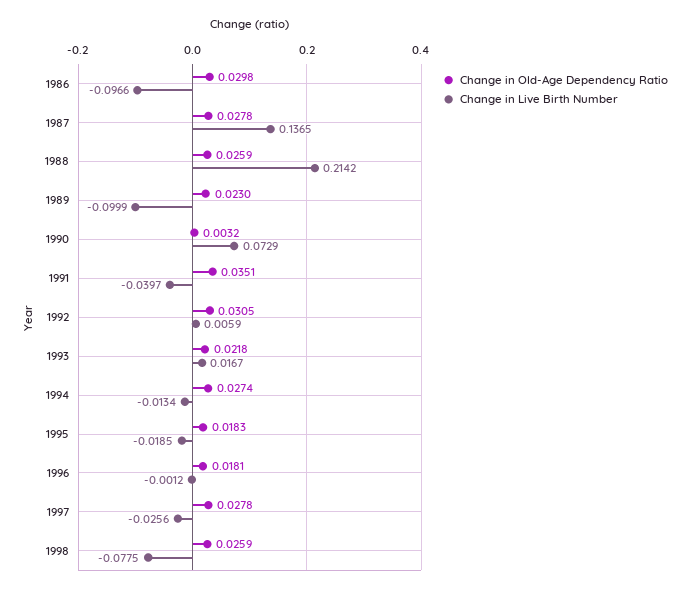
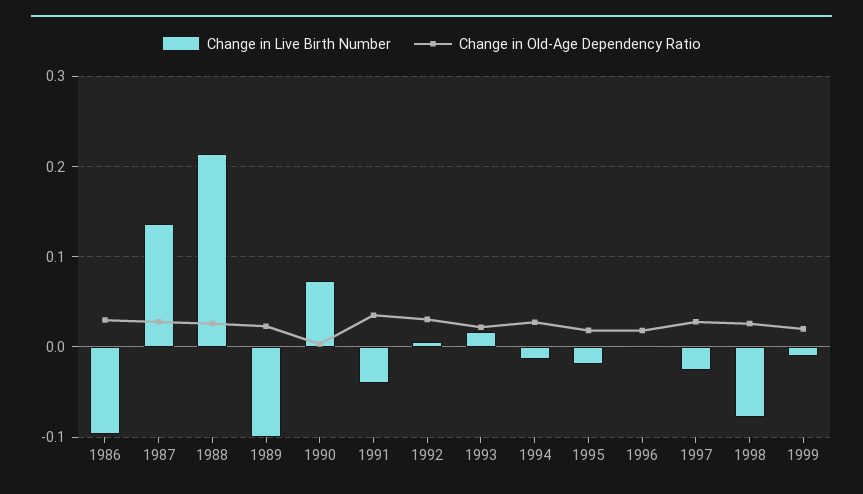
Change in Live Birth Number, 1999: none -> -0.01
Change in Old-Age Dependency Ratio, 1999: none -> 0.02

